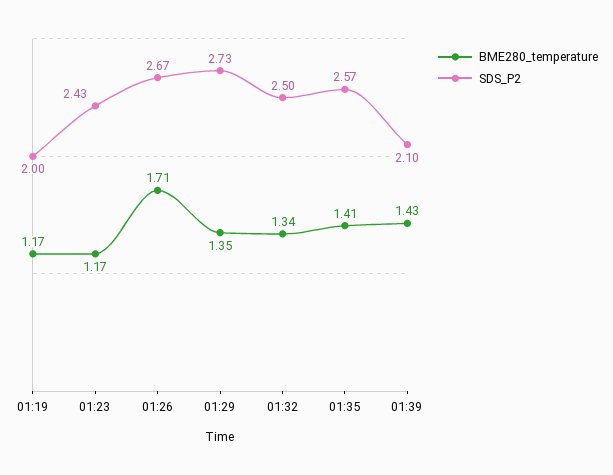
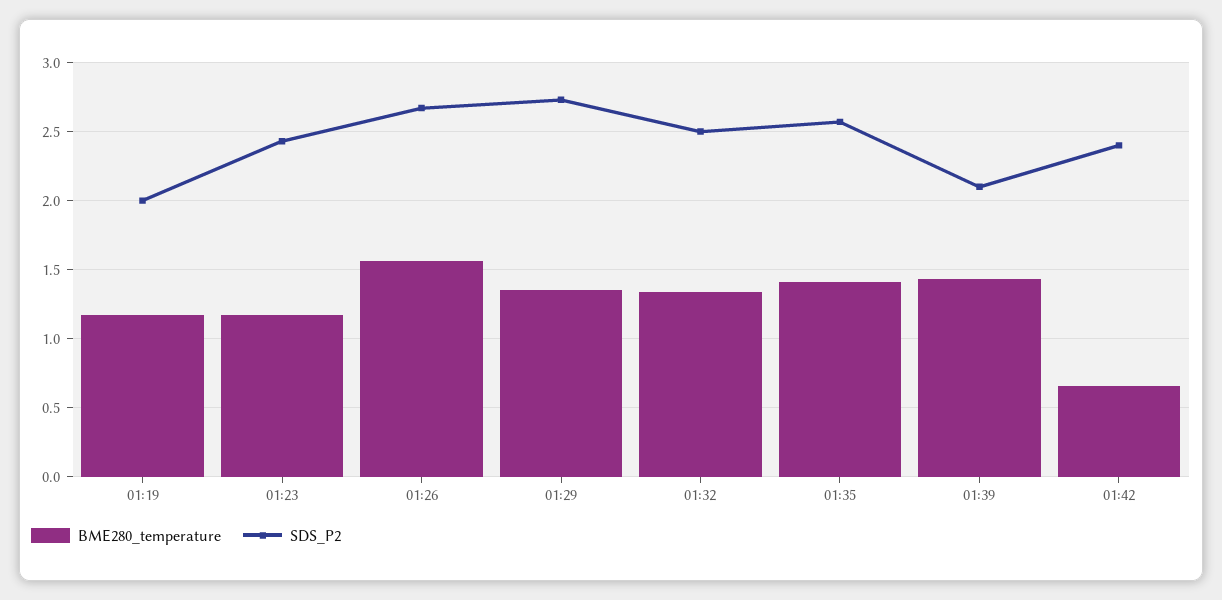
BME280_temperature, 01:26: 1.71 -> 1.55
BME280_temperature, 01:42: none -> 0.65
SDS_P2, 01:42: none -> 2.4

